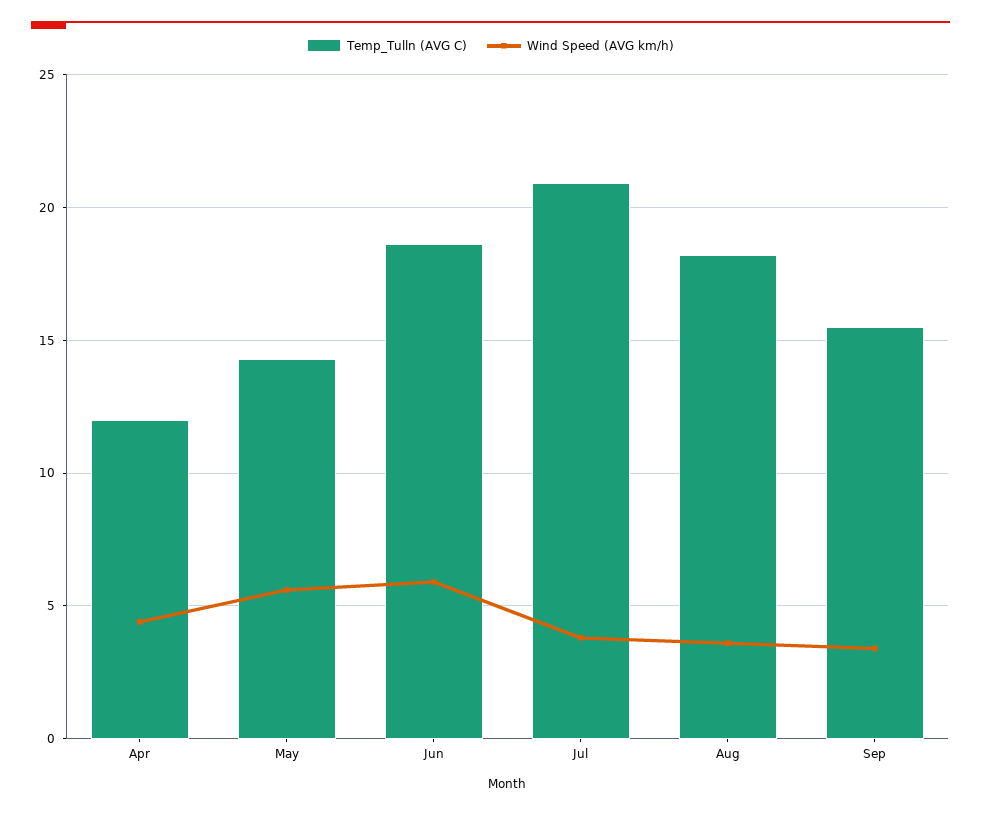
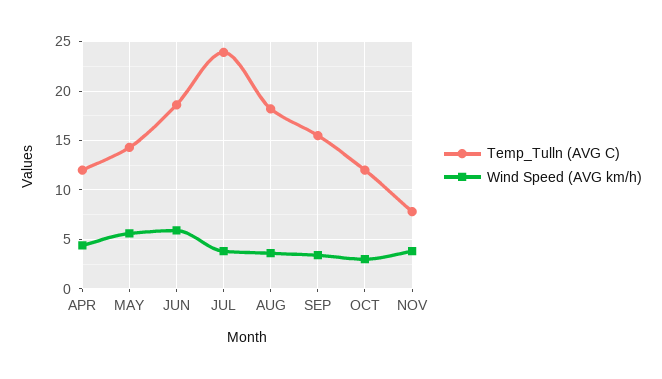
Temp_Tulln (AVG C), Jul: 21 -> 24
Temp_Tulln (AVG C), OCT: none -> 12
Wind Speed (AVG km/h), OCT: none -> 3
Temp_Tulln (AVG C), NOV: none -> 8
Wind Speed (AVG km/h), NOV: none -> 4

